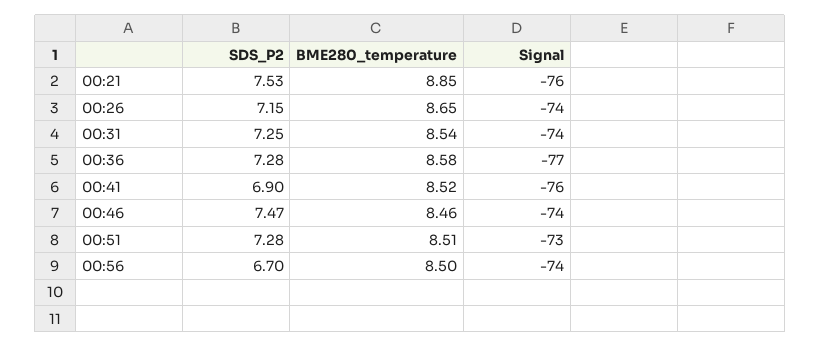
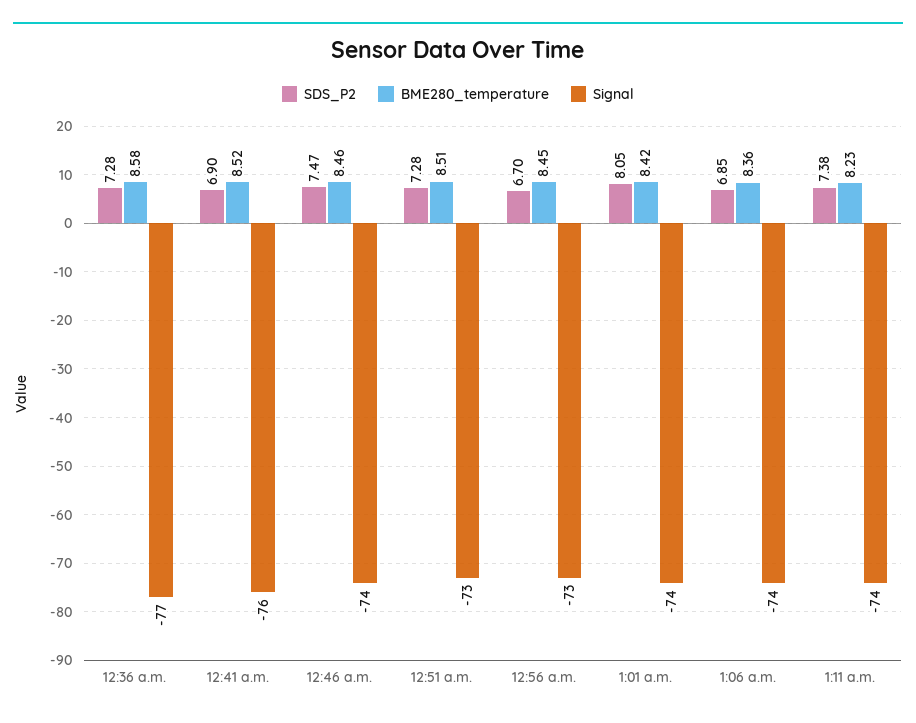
SDS_P2, 00:21: 7.53 -> none
BME280_temperature, 00:21: 8.85 -> none
Signal, 00:21: -76 -> none
SDS_P2, 00:26: 7.15 -> none
BME280_temperature, 00:26: 8.65 -> none
Signal, 00:26: -74 -> none
SDS_P2, 00:31: 7.25 -> none
BME280_temperature, 00:31: 8.54 -> none
Signal, 00:31: -74 -> none
BME280_temperature, 00:56: 8.5 -> 8.45
Signal, 00:56: -74 -> -73
SDS_P2, 1:01 a.m.: none -> 8.05
BME280_temperature, 1:01 a.m.: none -> 8.42
Signal, 1:01 a.m.: none -> -74
SDS_P2, 1:06 a.m.: none -> 6.85
BME280_temperature, 1:06 a.m.: none -> 8.36
Signal, 1:06 a.m.: none -> -74
SDS_P2, 1:11 a.m.: none -> 7.38
BME280_temperature, 1:11 a.m.: none -> 8.23
Signal, 1:11 a.m.: none -> -74

